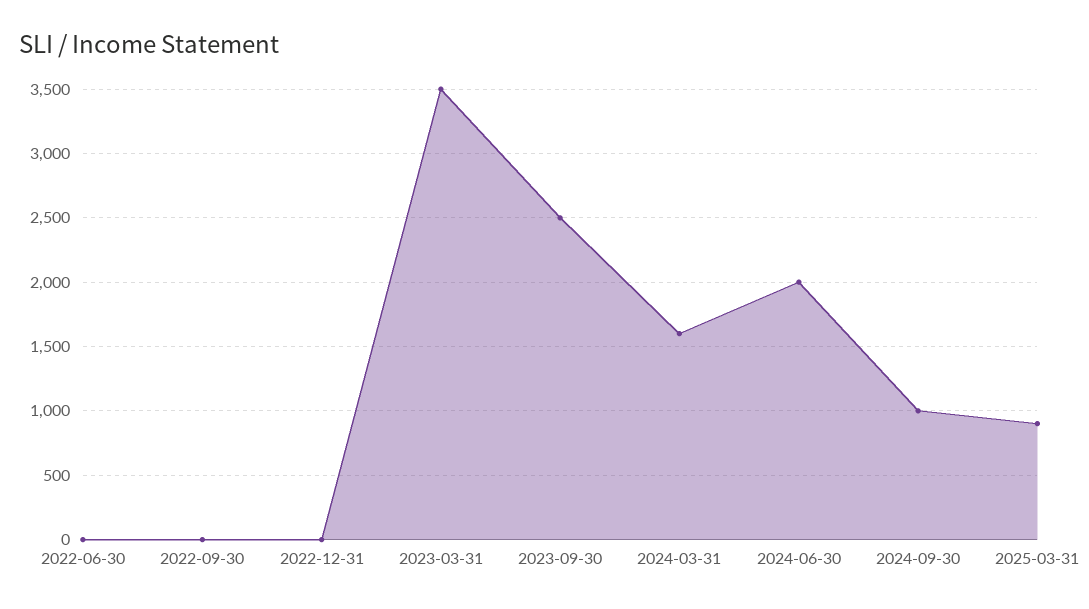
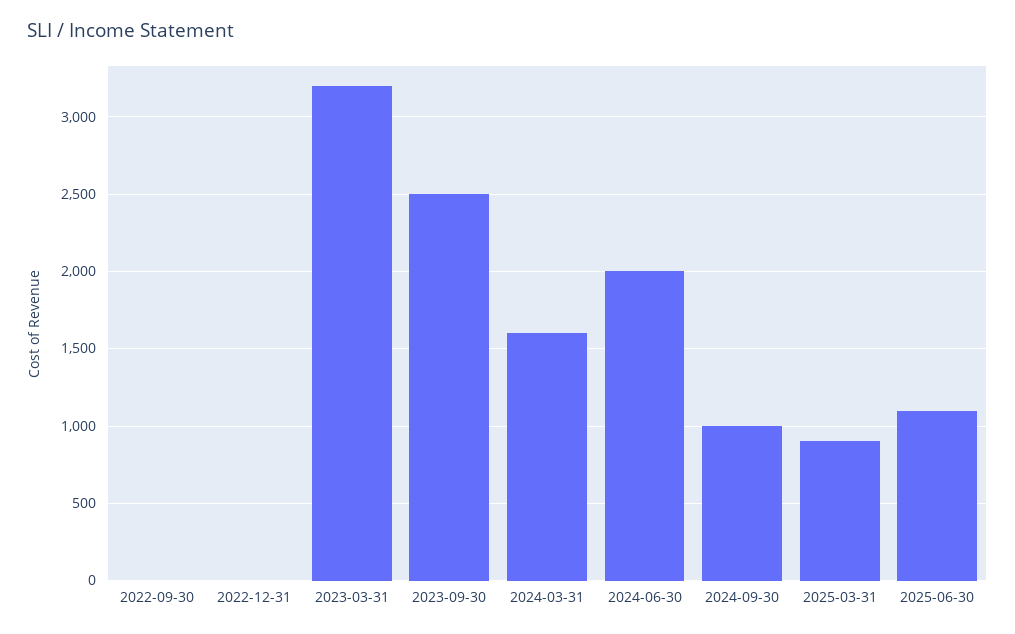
2022-06-30: 0 -> none
2023-03-31: 3500 -> 3200
2025-06-30: none -> 1100

